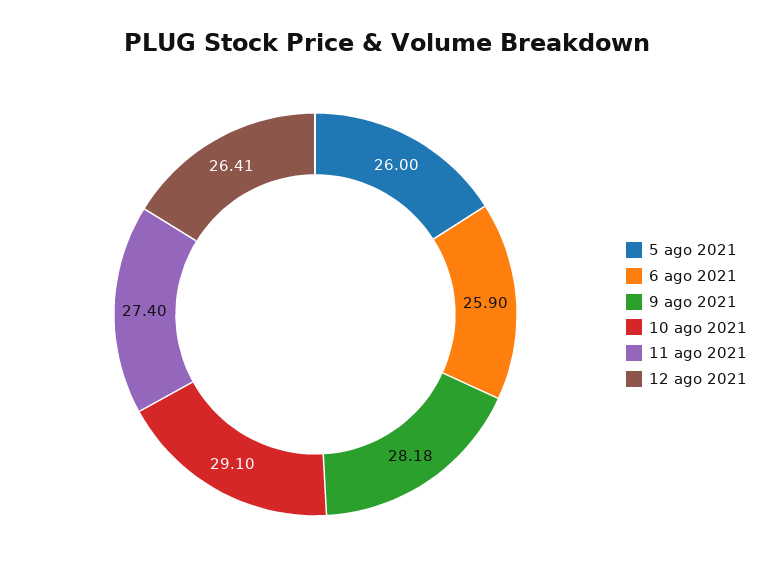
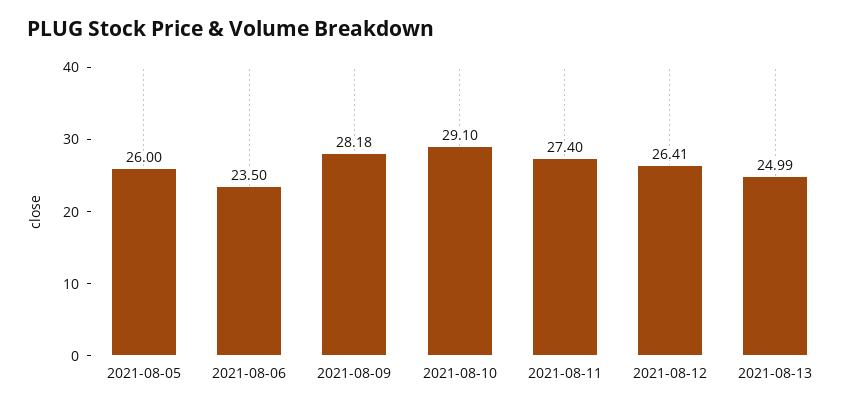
6 ago 2021: 25.9 -> 23.5
2021-08-13: none -> 24.99

